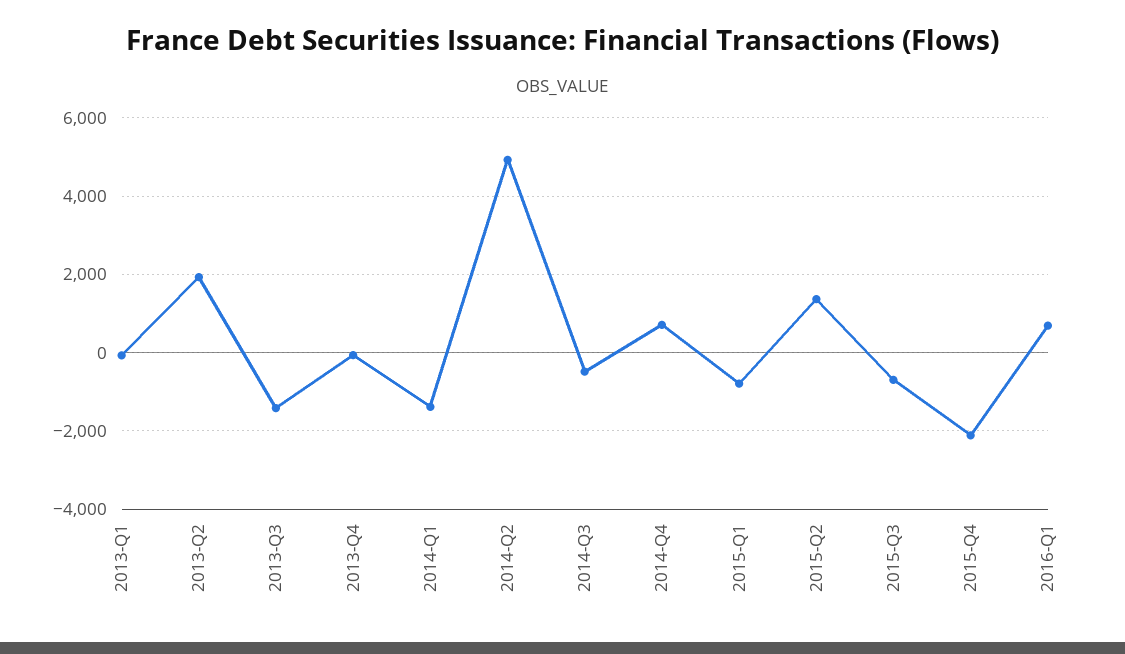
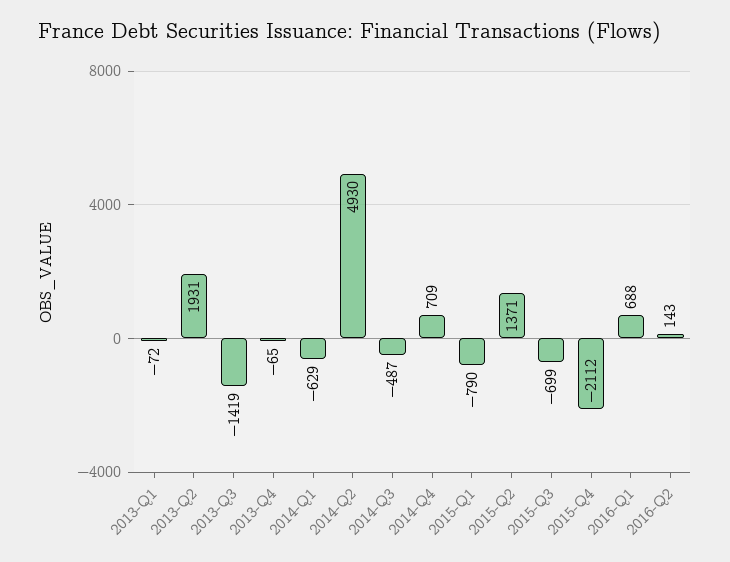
2014-Q1: -1400 -> -629
2016-Q2: none -> 143

